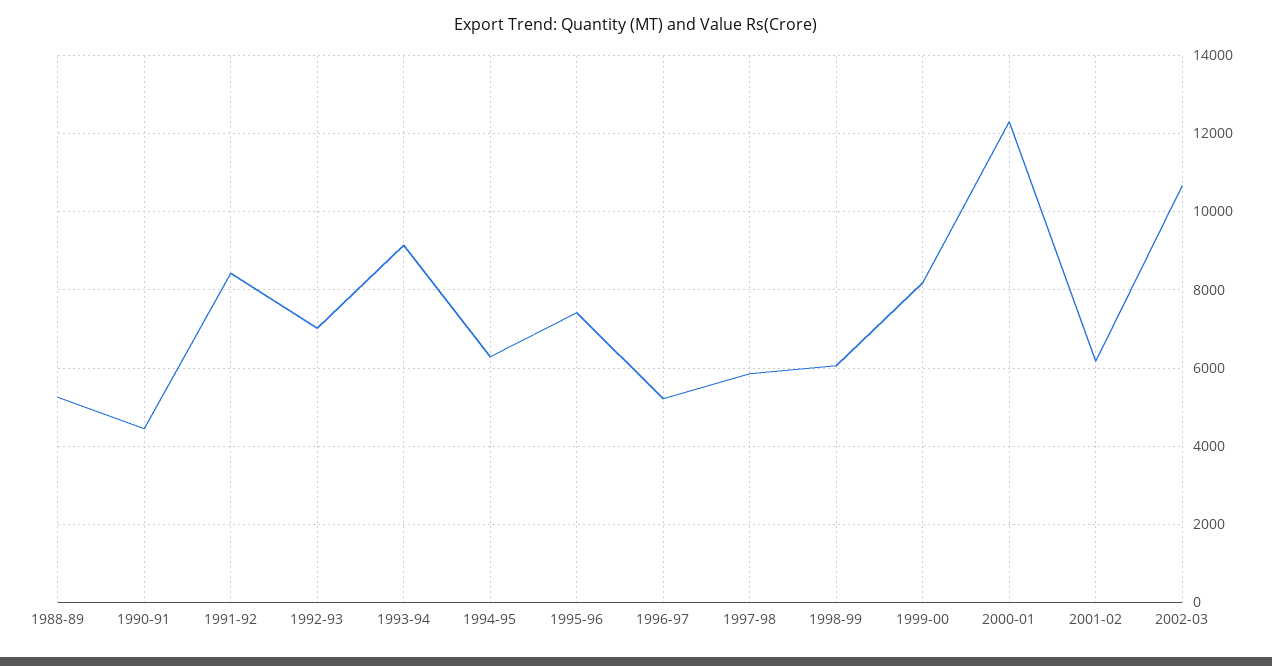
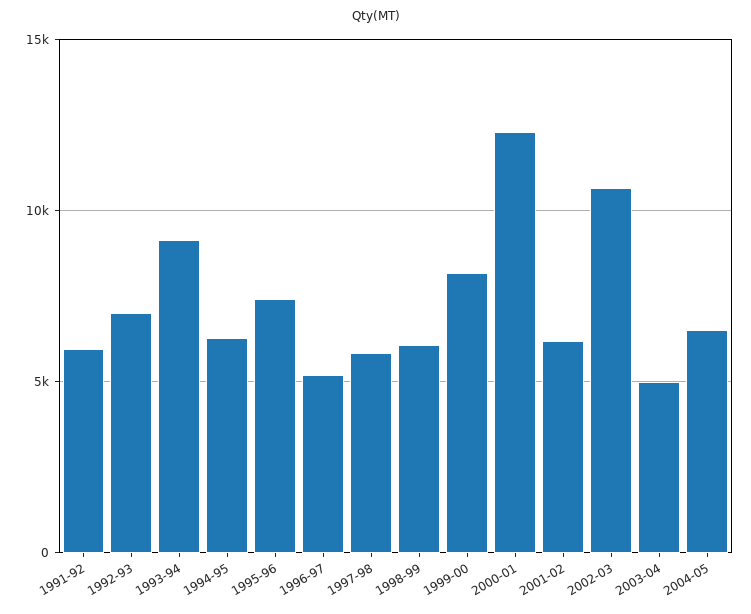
1988-89: 5200 -> none
1990-91: 4400 -> none
1991-92: 8400 -> 6000
2003-04: none -> 5000
2004-05: none -> 6500

